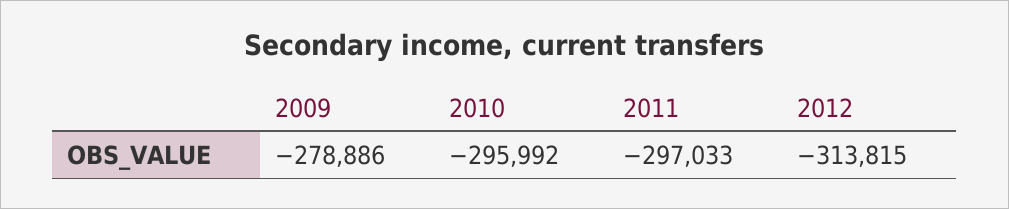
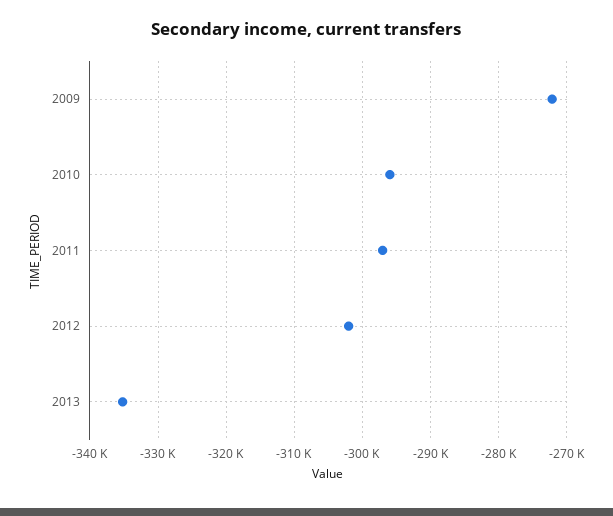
2009: -278886 -> -272000
2012: -313815 -> -302000
2013: none -> -335000

